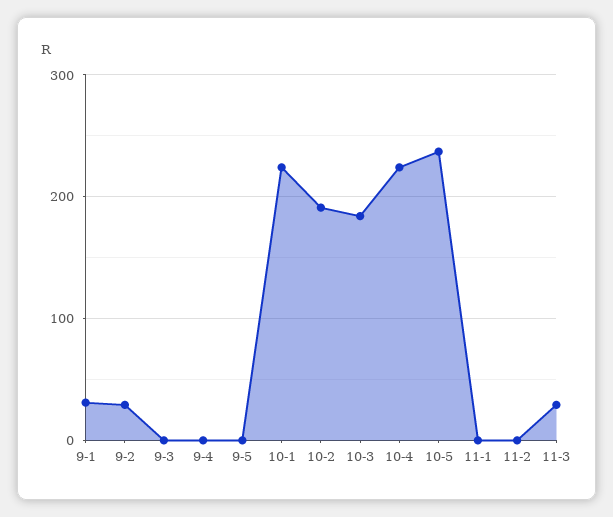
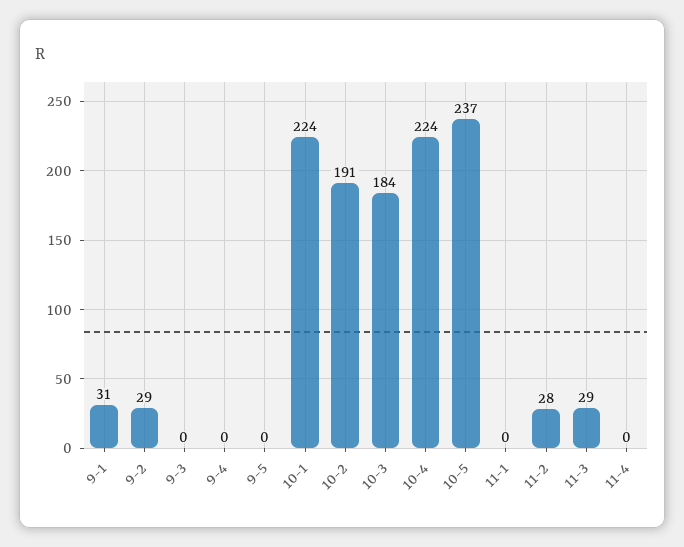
11-2: 0 -> 28
11-4: none -> 0

